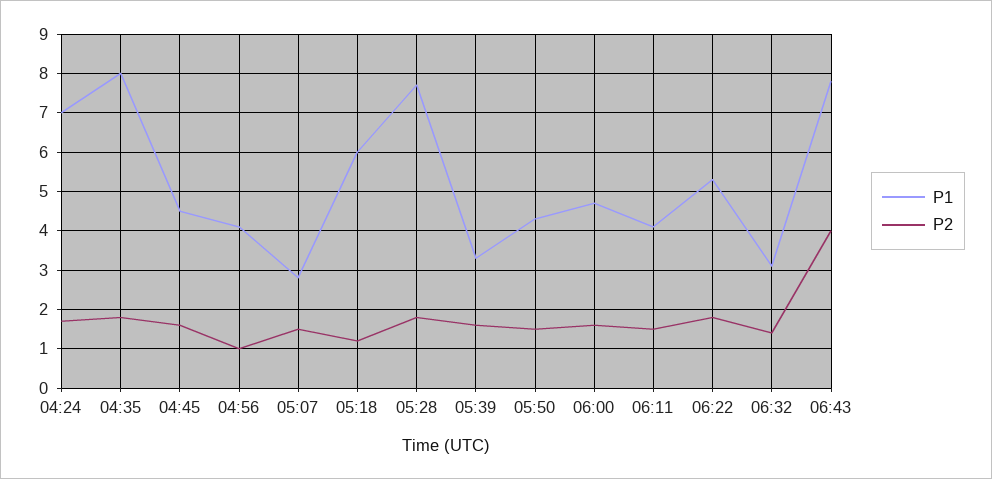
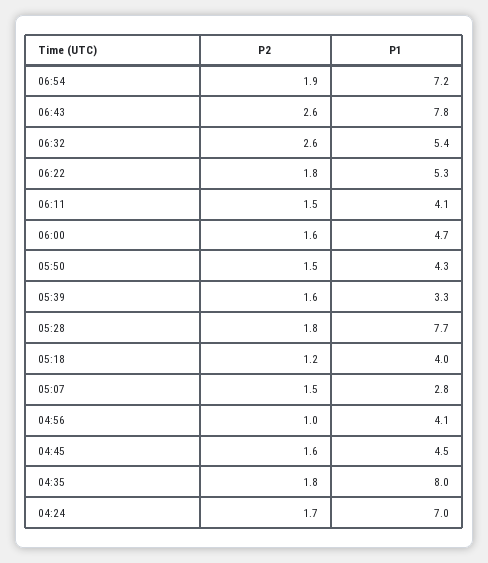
P1, 05:18: 6 -> 4
P1, 06:32: 3 -> 5.4
P2, 06:32: 1.5 -> 2.6
P2, 06:43: 4 -> 2.6
P2, 06:54: none -> 1.9
P1, 06:54: none -> 7.2

